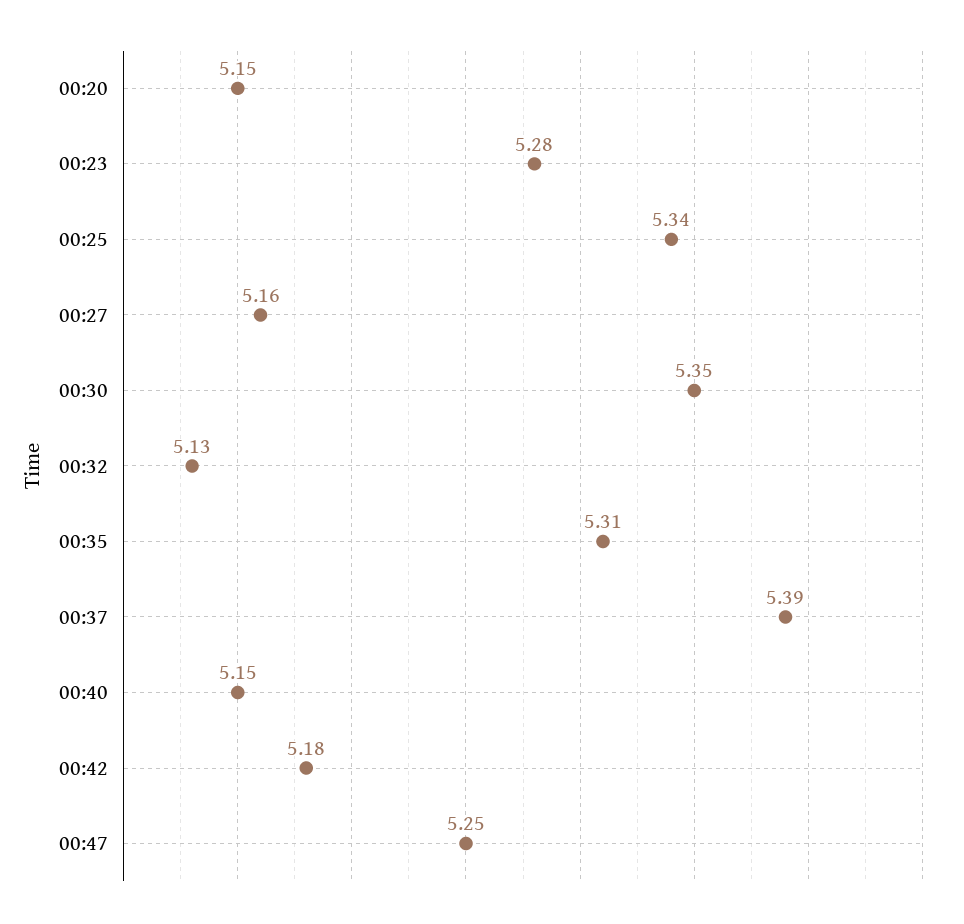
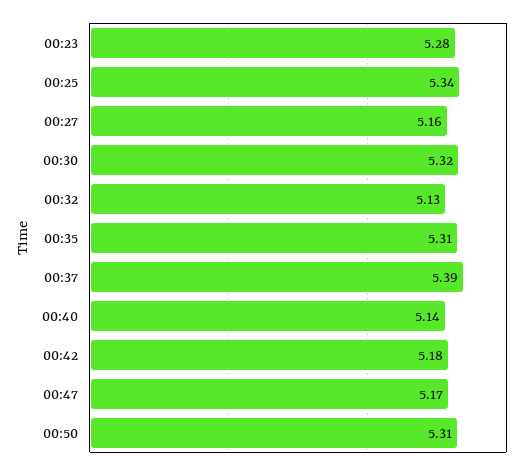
00:20: 5.15 -> none
00:30: 5.35 -> 5.32
00:40: 5.15 -> 5.14
00:47: 5.25 -> 5.17
00:50: none -> 5.31

